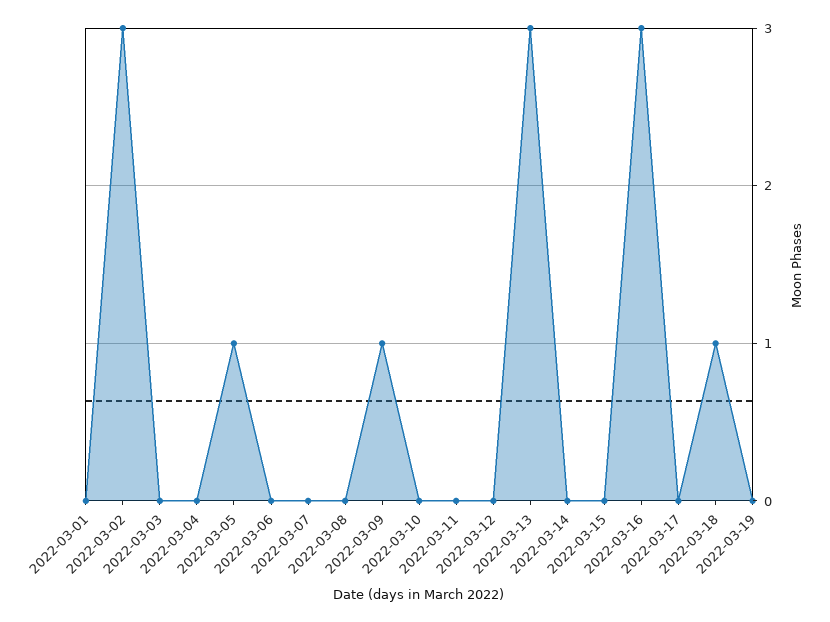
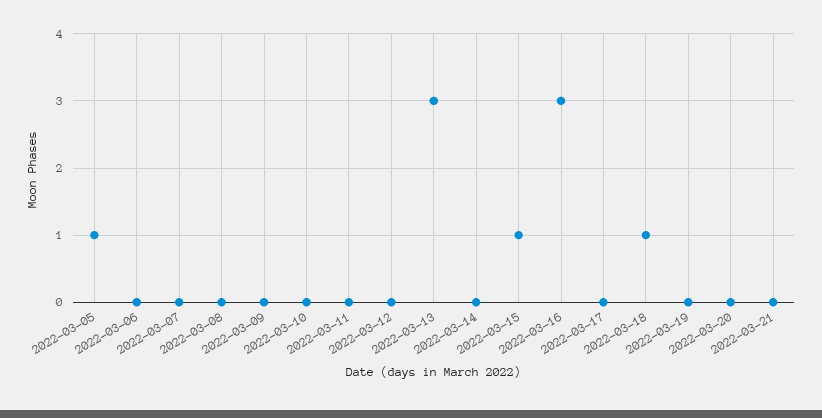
2022-03-01: 0 -> none
2022-03-02: 3 -> none
2022-03-03: 0 -> none
2022-03-04: 0 -> none
2022-03-09: 1 -> 0
2022-03-15: 0 -> 1
2022-03-20: none -> 0
2022-03-21: none -> 0

